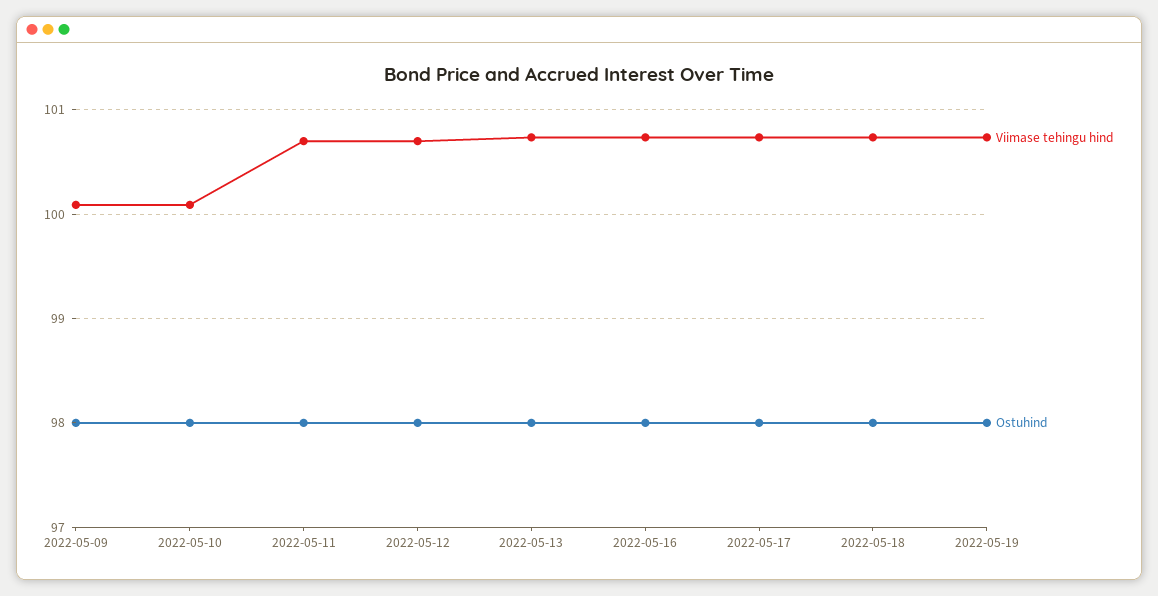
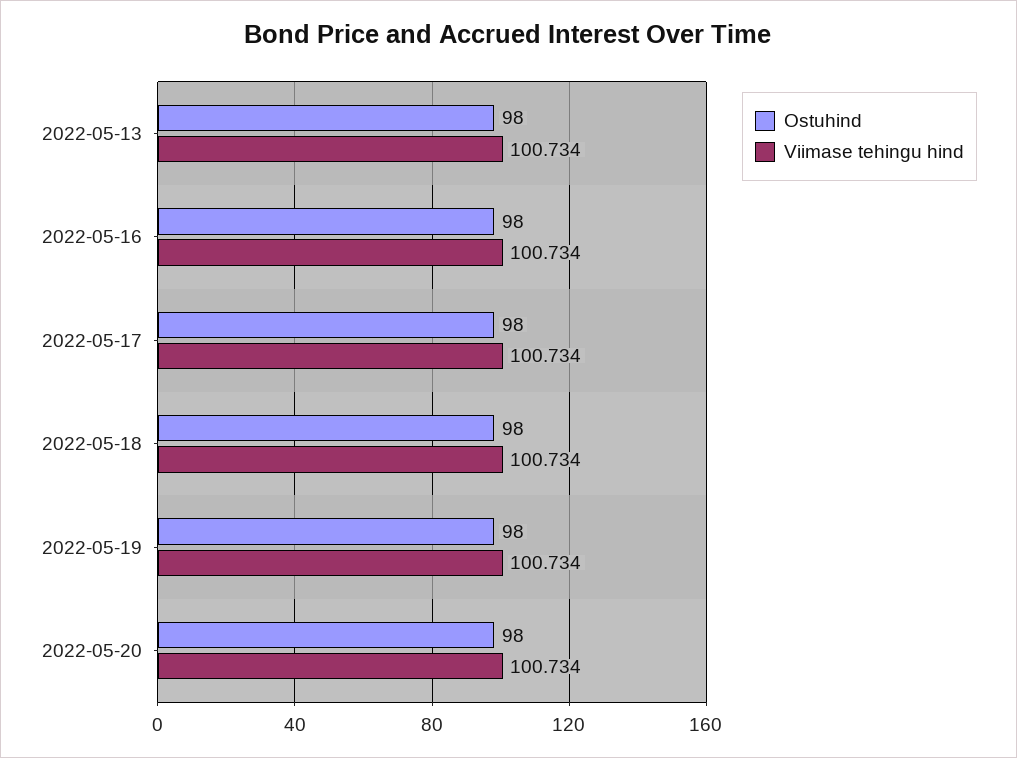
Viimase tehingu hind, 2022-05-09: 100.1 -> none
Ostuhind, 2022-05-09: 98 -> none
Viimase tehingu hind, 2022-05-10: 100.1 -> none
Ostuhind, 2022-05-10: 98 -> none
Viimase tehingu hind, 2022-05-11: 100.7 -> none
Ostuhind, 2022-05-11: 98 -> none
Viimase tehingu hind, 2022-05-12: 100.7 -> none
Ostuhind, 2022-05-12: 98 -> none
Ostuhind, 2022-05-20: none -> 98
Viimase tehingu hind, 2022-05-20: none -> 100.734

